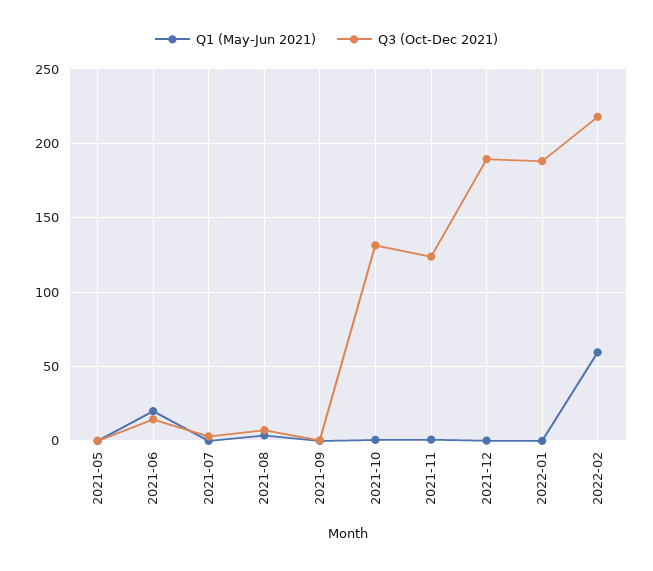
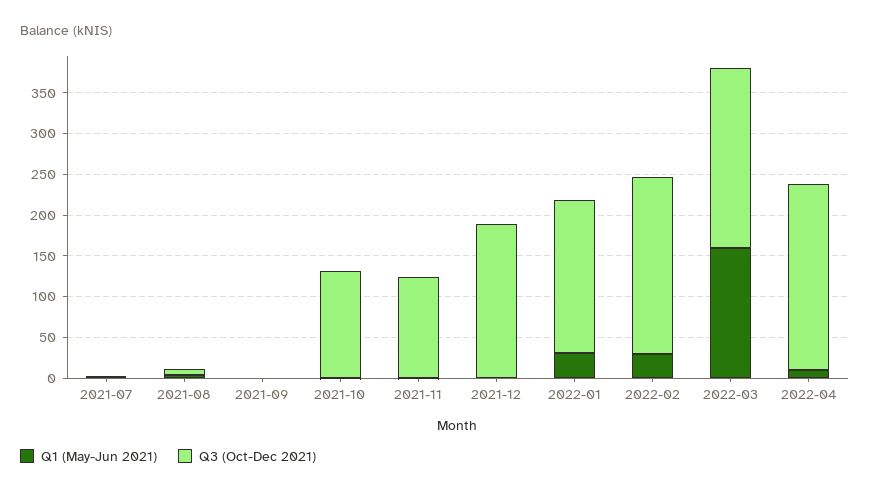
Q1 (May-Jun 2021), 2021-05: 0 -> none
Q3 (Oct-Dec 2021), 2021-05: 0 -> none
Q1 (May-Jun 2021), 2021-06: 20 -> none
Q3 (Oct-Dec 2021), 2021-06: 15 -> none
Q1 (May-Jun 2021), 2022-01: 0 -> 30
Q1 (May-Jun 2021), 2022-02: 60 -> 30
Q1 (May-Jun 2021), 2022-03: none -> 160
Q3 (Oct-Dec 2021), 2022-03: none -> 220
Q1 (May-Jun 2021), 2022-04: none -> 10
Q3 (Oct-Dec 2021), 2022-04: none -> 230

